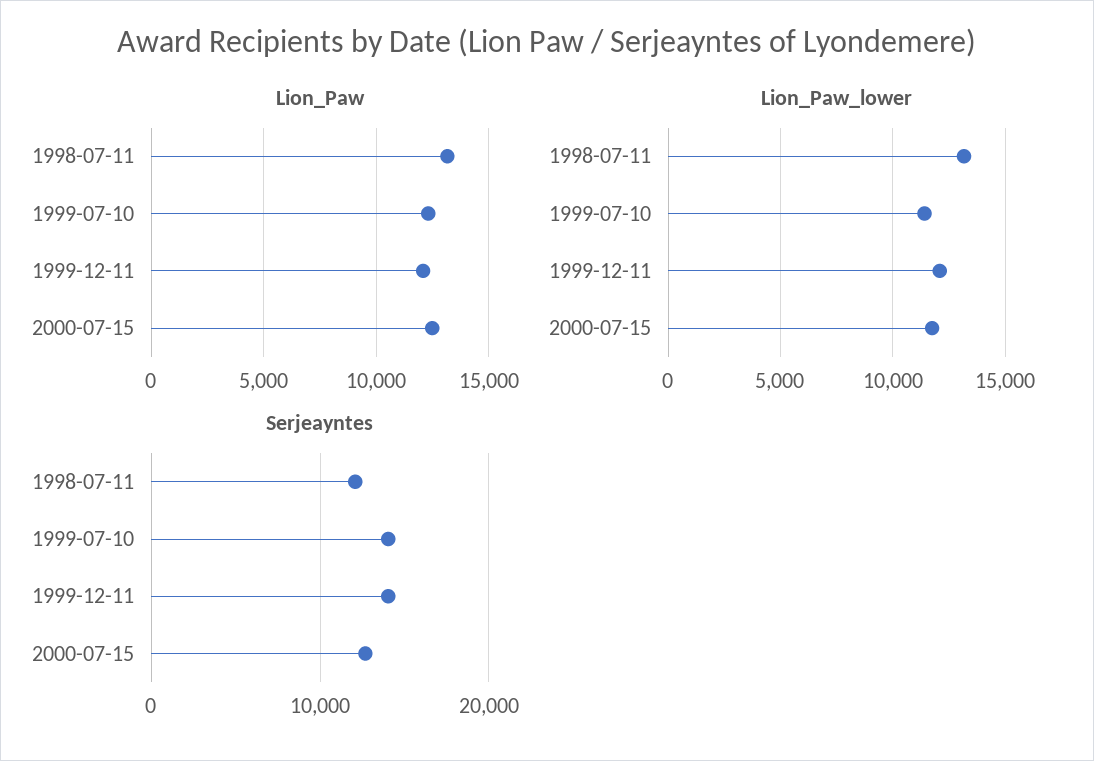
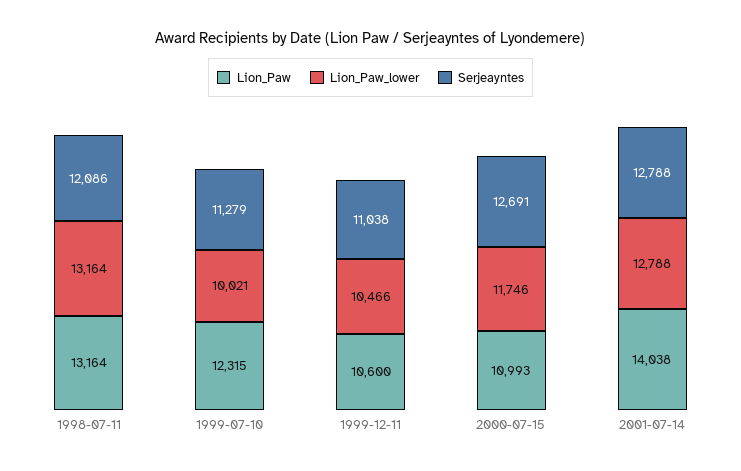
Lion_Paw, 1999-12-11: 12000 -> 10600
Lion_Paw, 2000-07-15: 12500 -> 10993
Lion_Paw_lower, 1999-07-10: 11500 -> 10021
Lion_Paw_lower, 1999-12-11: 12000 -> 10466
Serjeayntes, 1999-07-10: 14000 -> 11279
Serjeayntes, 1999-12-11: 14000 -> 11038
Lion_Paw, 2001-07-14: none -> 14038
Lion_Paw_lower, 2001-07-14: none -> 12788
Serjeayntes, 2001-07-14: none -> 12788

